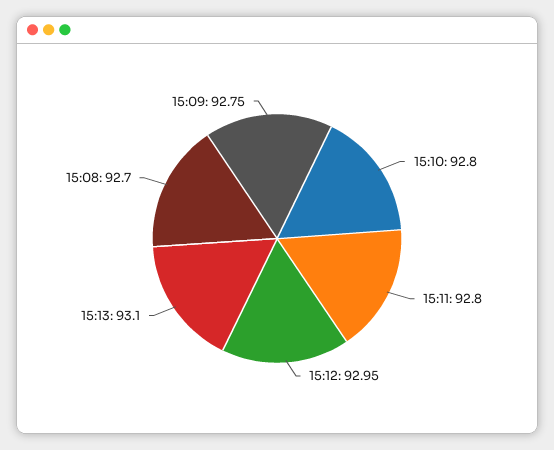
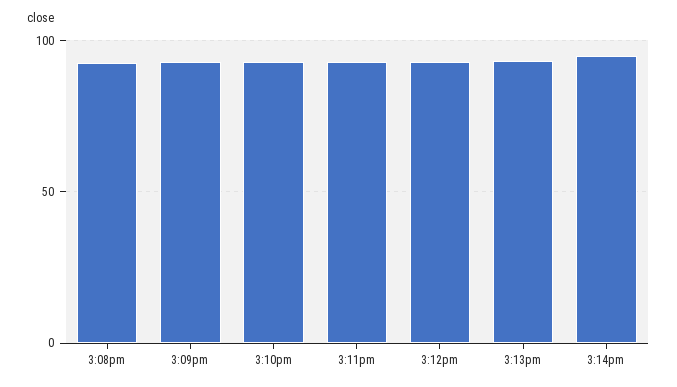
3:14pm: none -> 95

